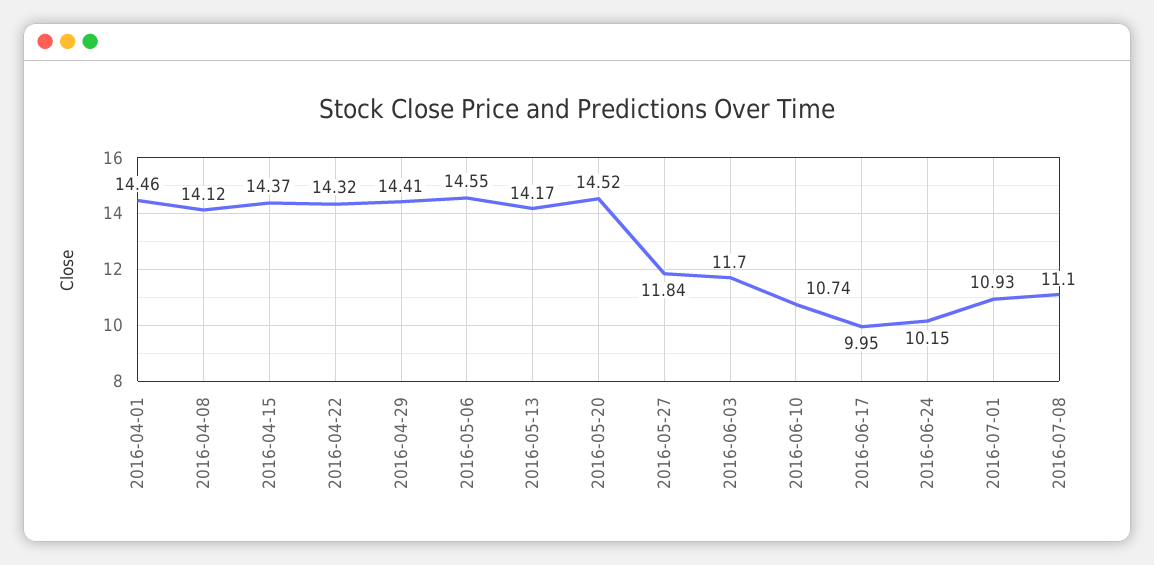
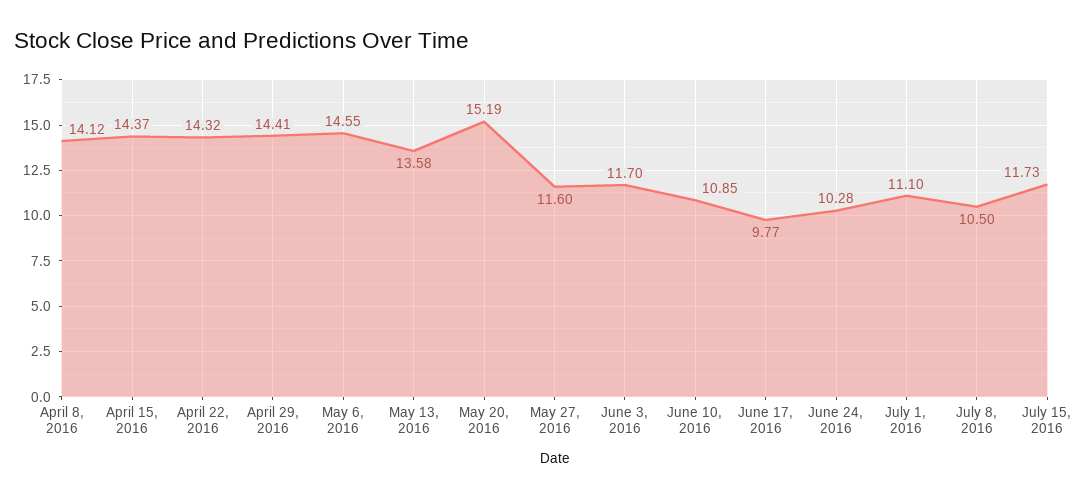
2016-04-01: 14.46 -> none
2016-05-13: 14.17 -> 13.58
2016-05-20: 14.52 -> 15.19
2016-05-27: 11.84 -> 11.6
2016-06-10: 10.74 -> 10.85
2016-06-17: 9.95 -> 9.77
2016-06-24: 10.15 -> 10.28
2016-07-01: 10.93 -> 11.1
2016-07-08: 11.1 -> 10.5
July 15, 2016: none -> 11.73

